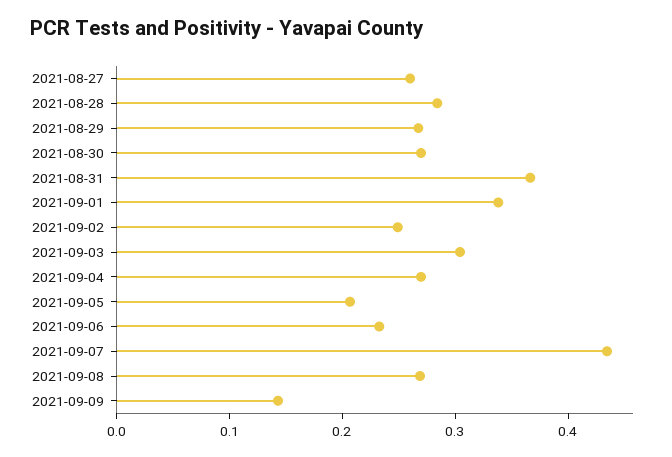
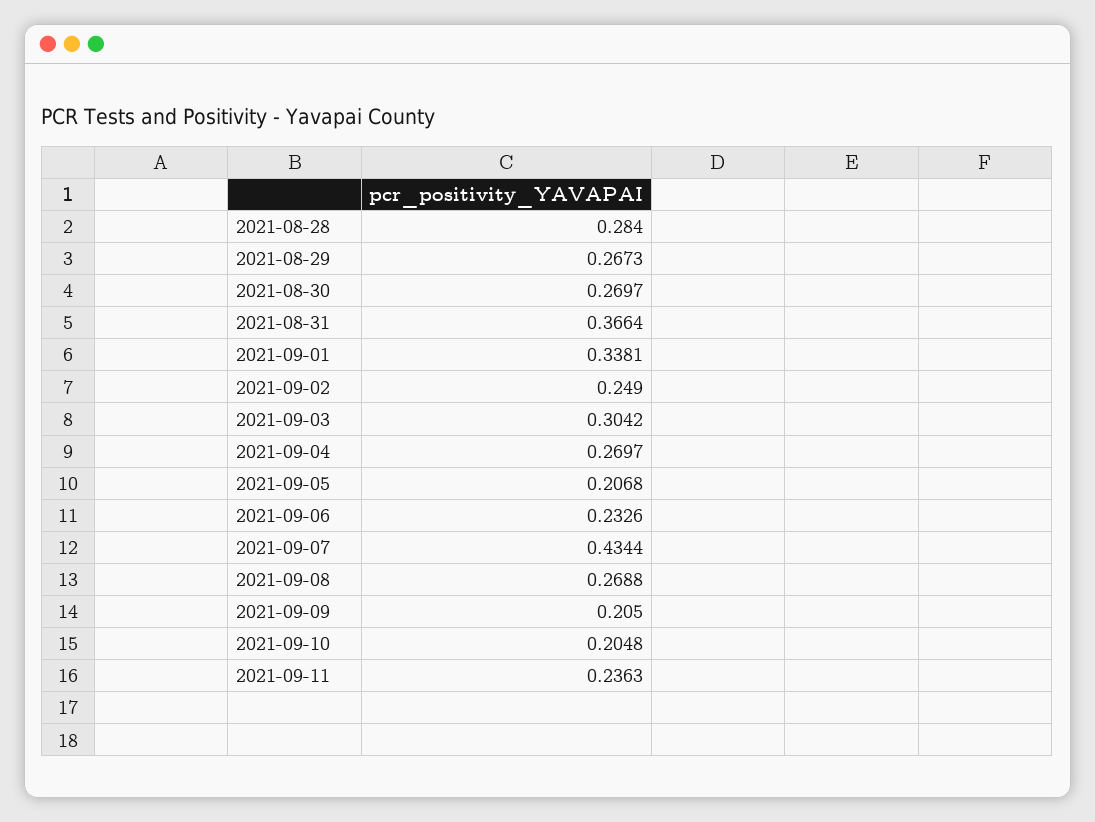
2021-08-27: 0.26 -> none
2021-09-09: 0.14 -> 0.205
2021-09-10: none -> 0.2048
2021-09-11: none -> 0.2363

